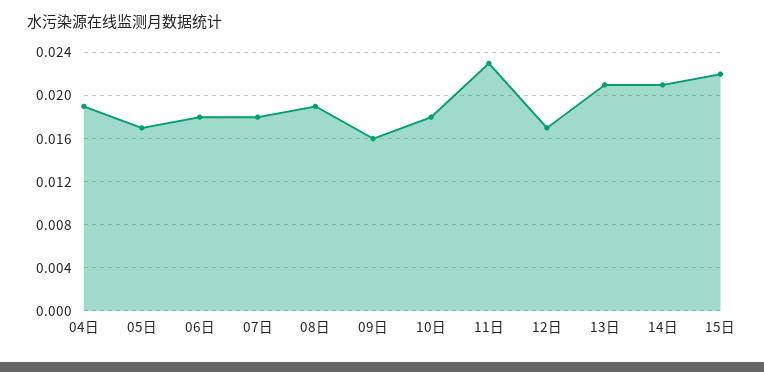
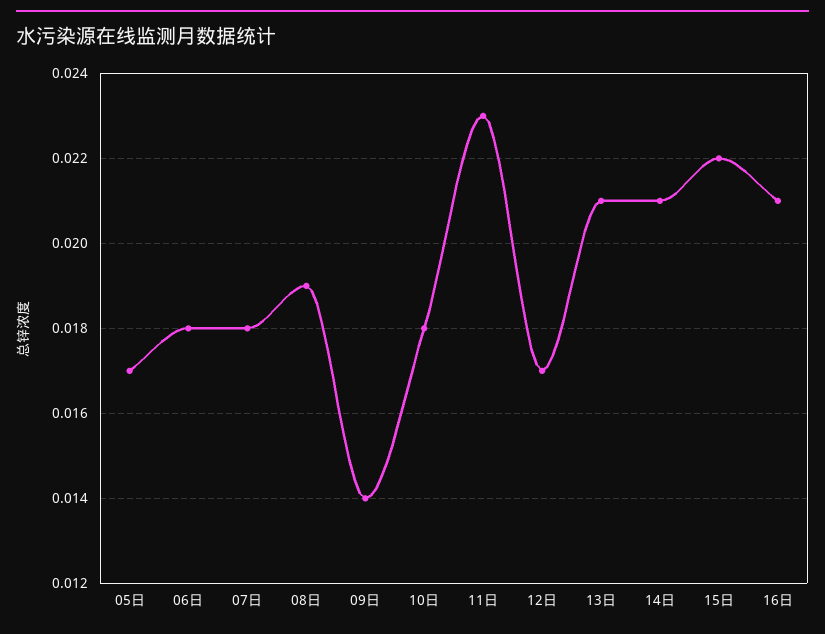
04日: 0.019 -> none
09日: 0.016 -> 0.014
16日: none -> 0.021

